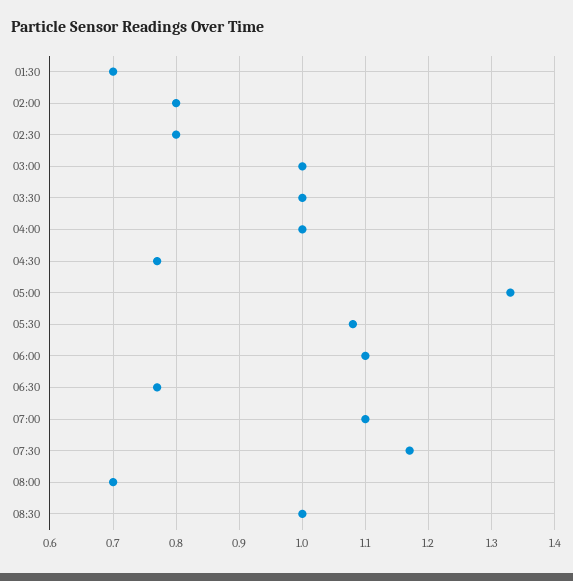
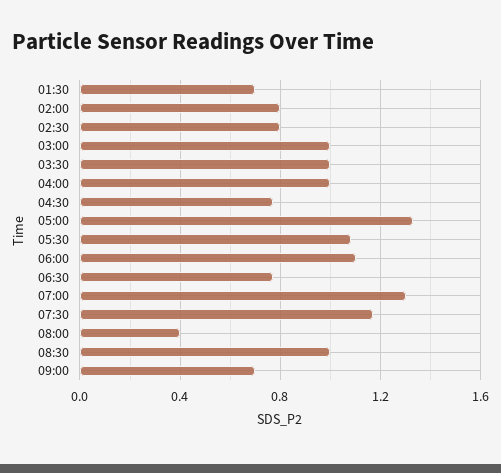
07:00: 1.1 -> 1.3
08:00: 0.7 -> 0.4
09:00: none -> 0.7

